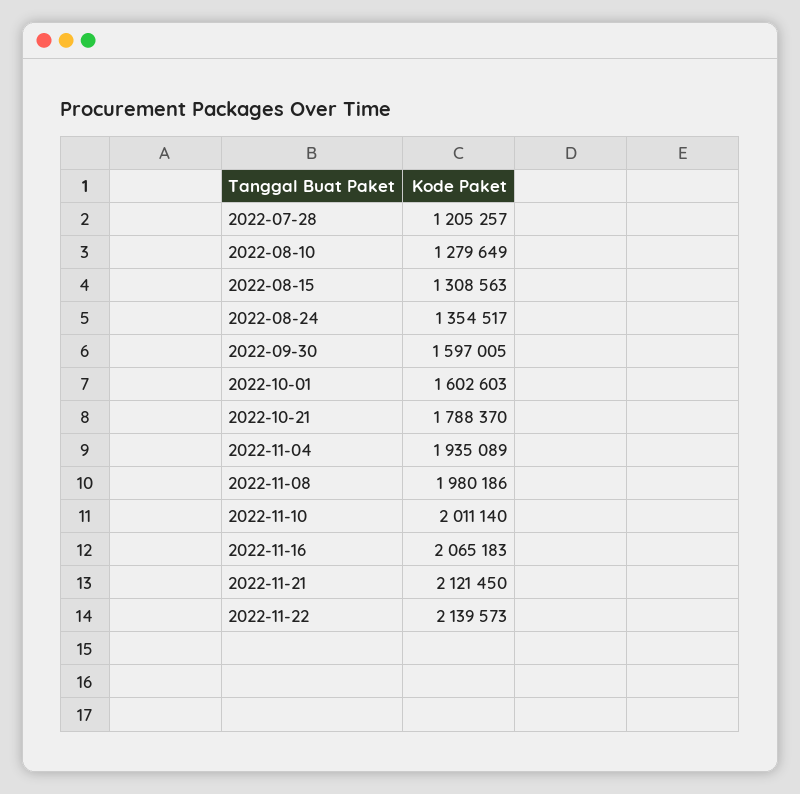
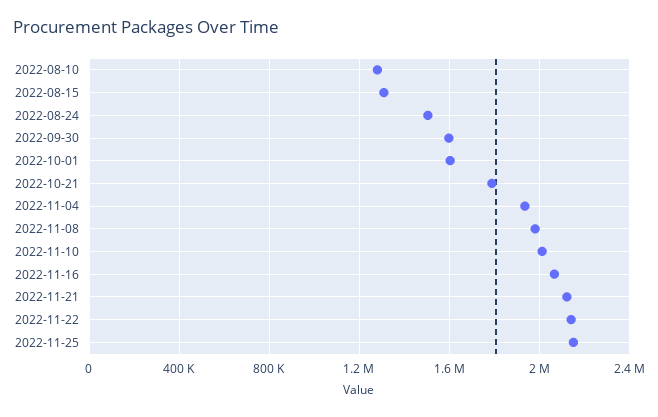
2022-07-28: 1205257 -> none
2022-08-24: 1354517 -> 1500000
2022-11-25: none -> 2150000

